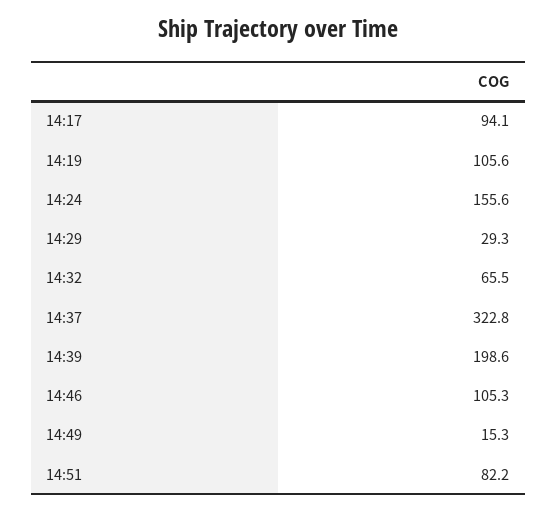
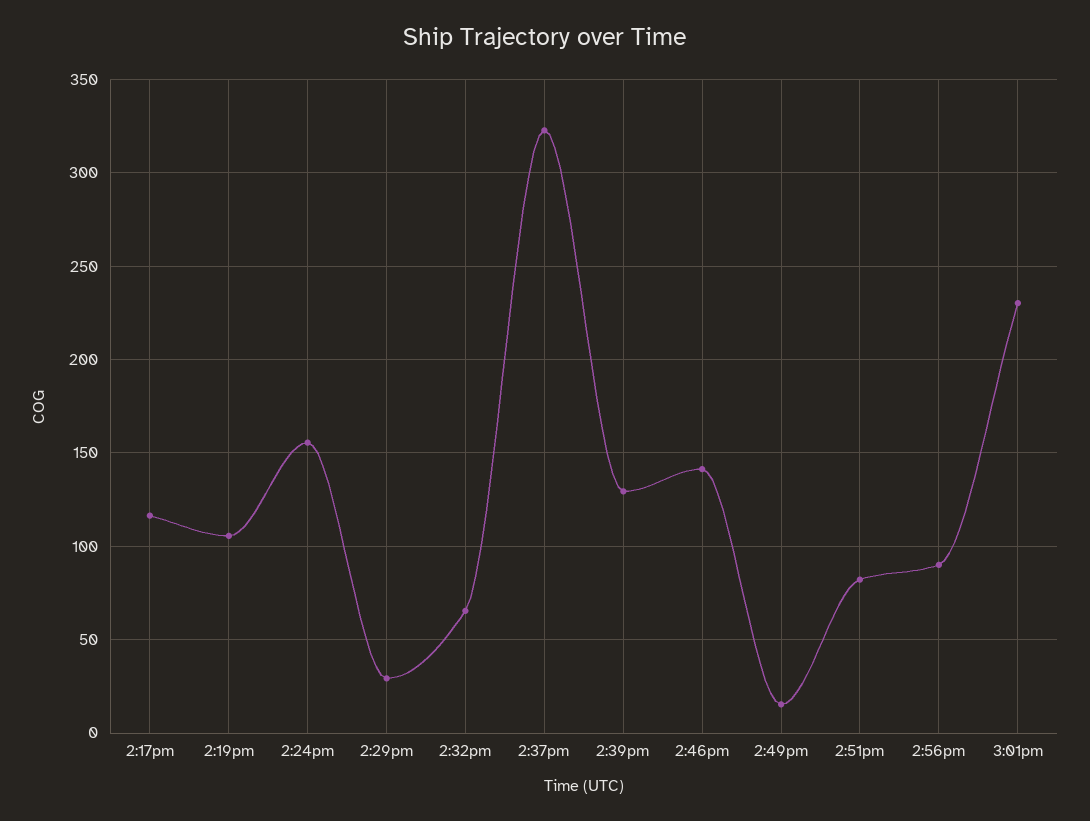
14:17: 94.1 -> 115
14:39: 198.6 -> 130
14:46: 105.3 -> 140
2:56pm: none -> 90
3:01pm: none -> 230

